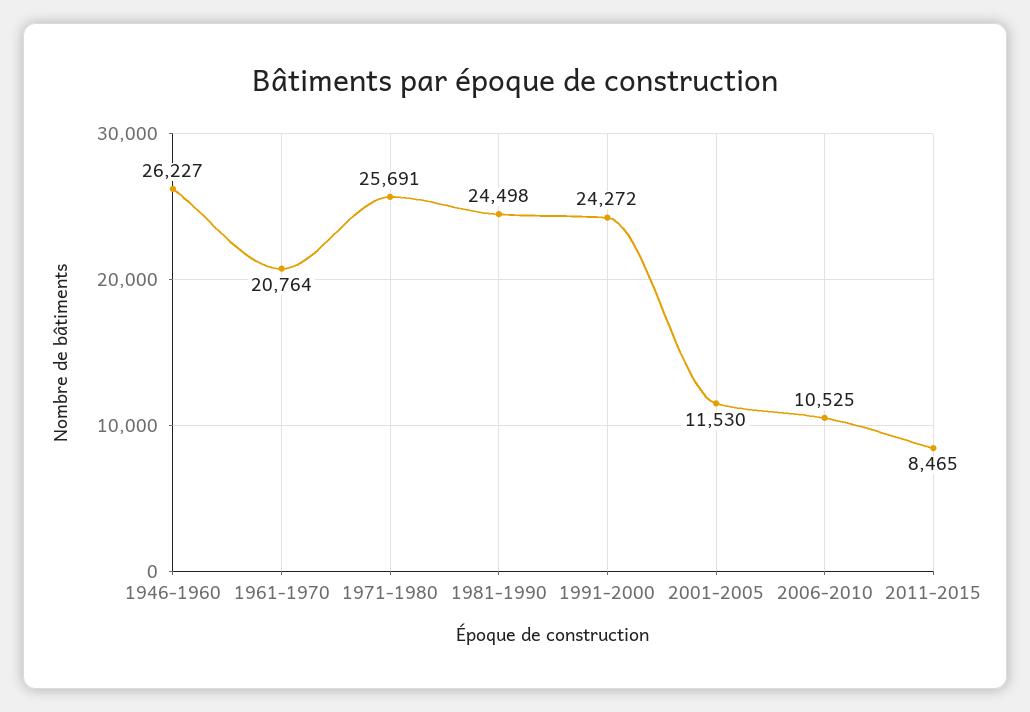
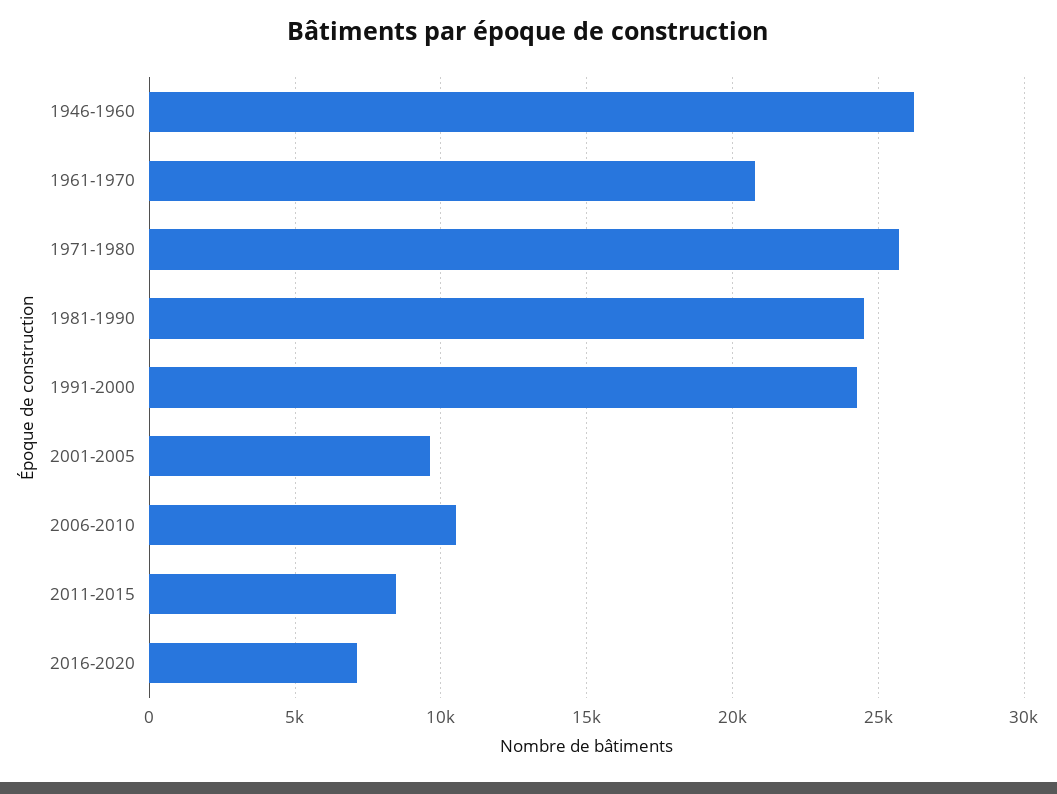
2001-2005: 11530 -> 9500
2016-2020: none -> 7000

